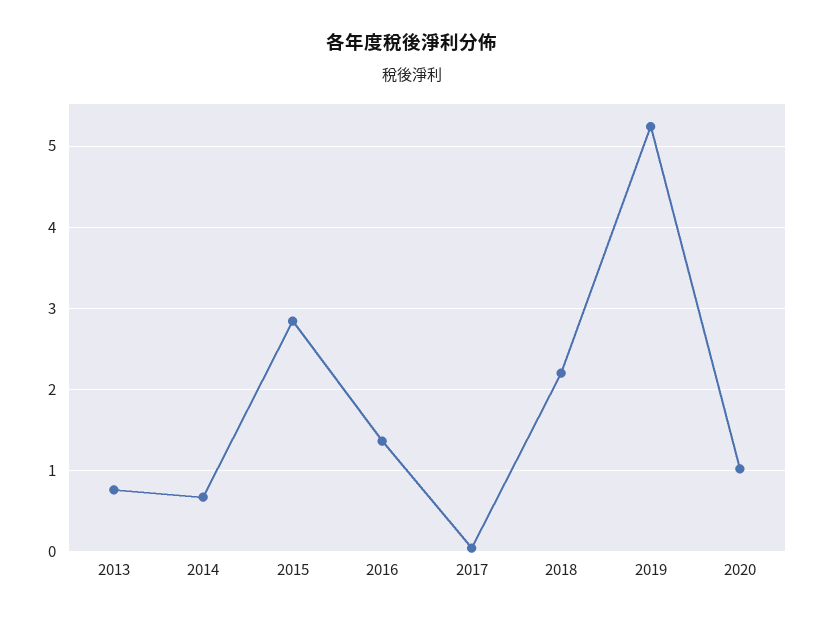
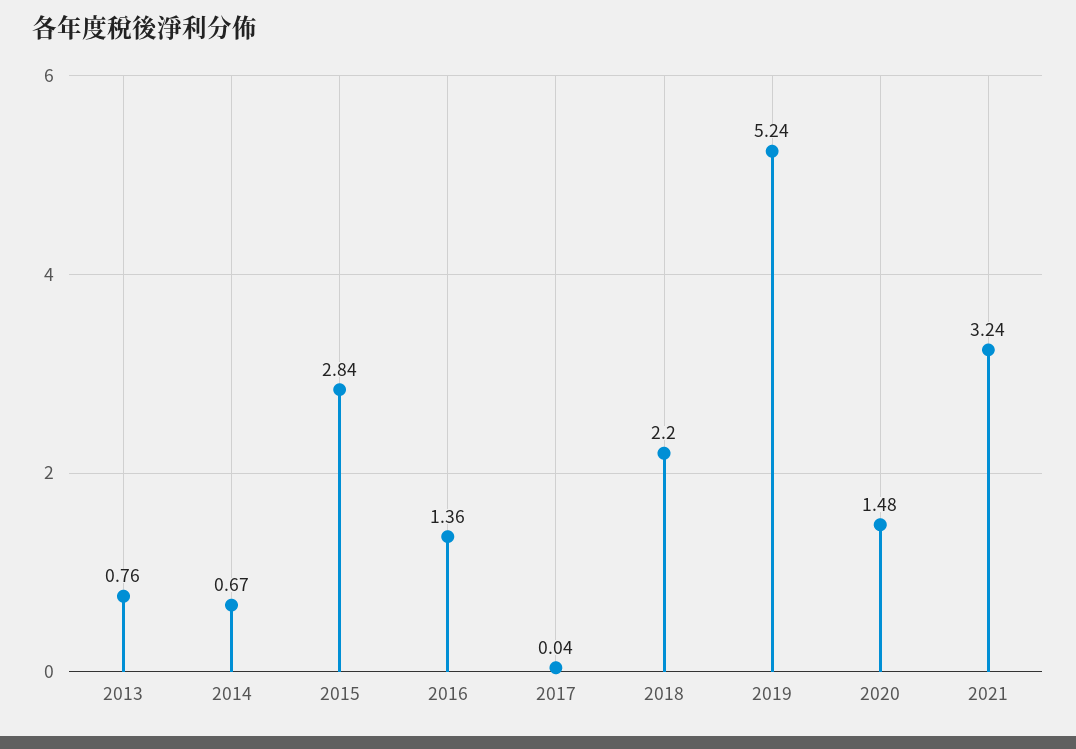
2020: 1 -> 1.48
2021: none -> 3.24

